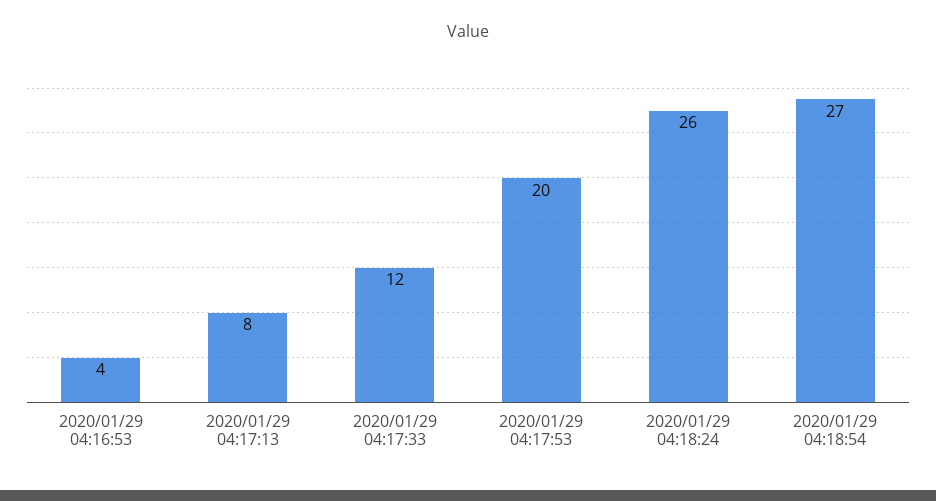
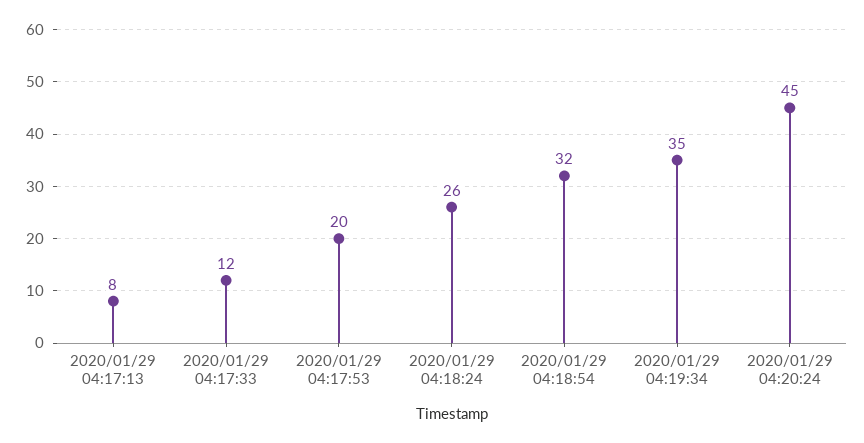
2020/01/29 04:16:53: 4 -> none
2020/01/29 04:18:54: 27 -> 32
2020/01/29 04:19:34: none -> 35
2020/01/29 04:20:24: none -> 45

